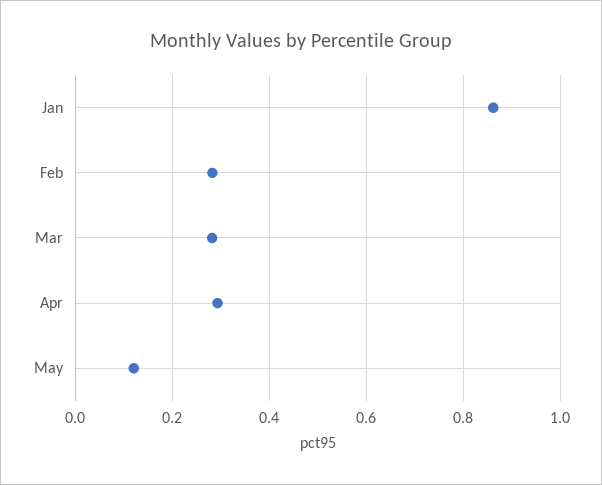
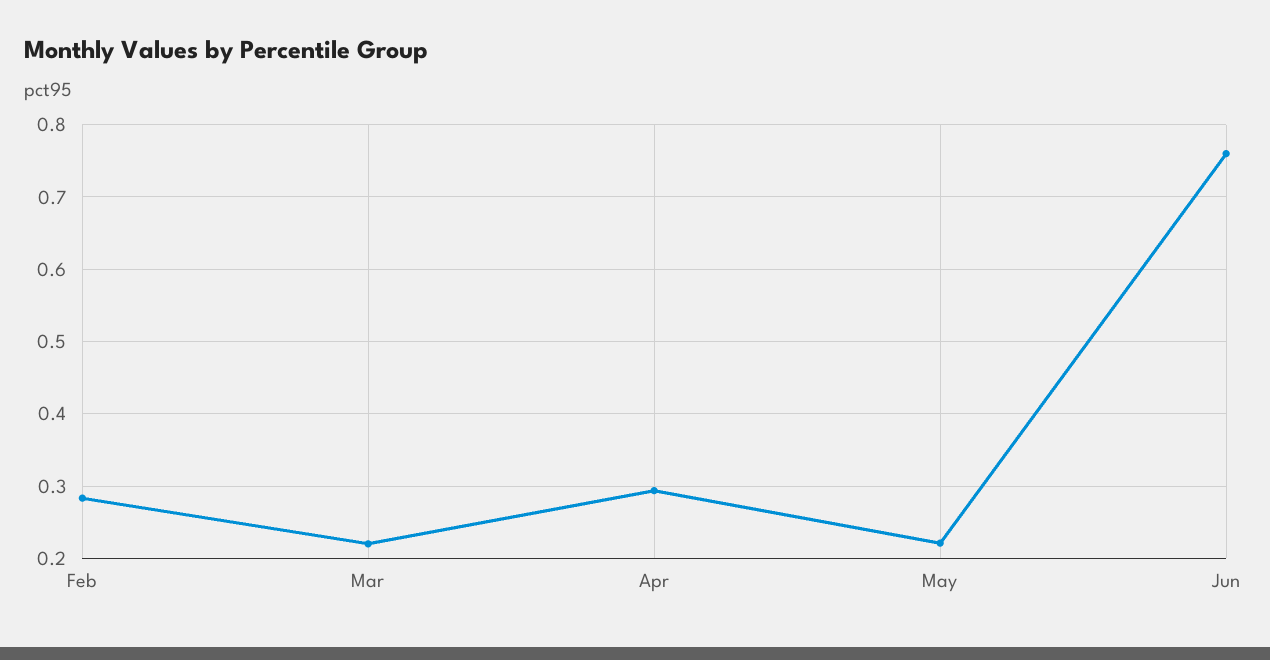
Jan: 0.86 -> none
Mar: 0.28 -> 0.22
May: 0.12 -> 0.22
Jun: none -> 0.76

